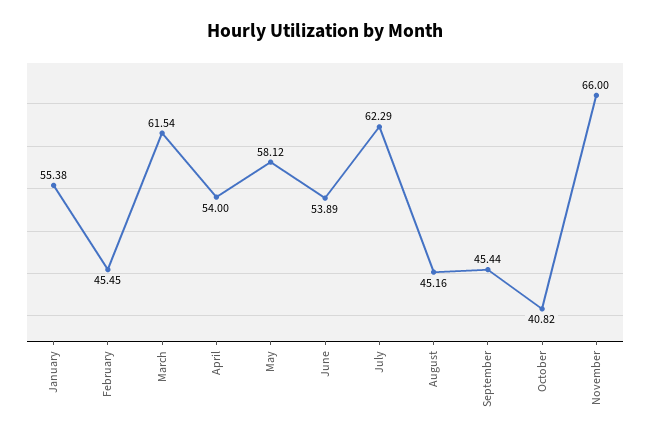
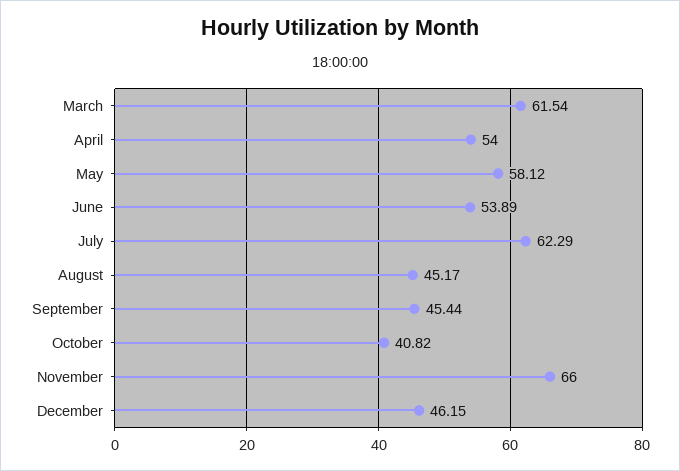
January: 55.38 -> none
February: 45.45 -> none
August: 45.16 -> 45.17
December: none -> 46.15

